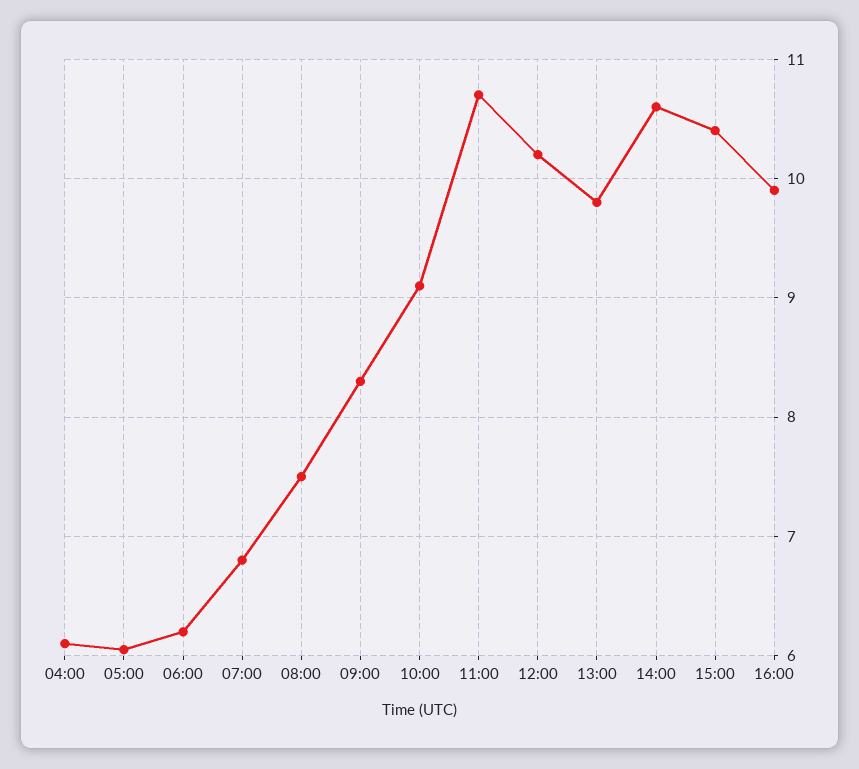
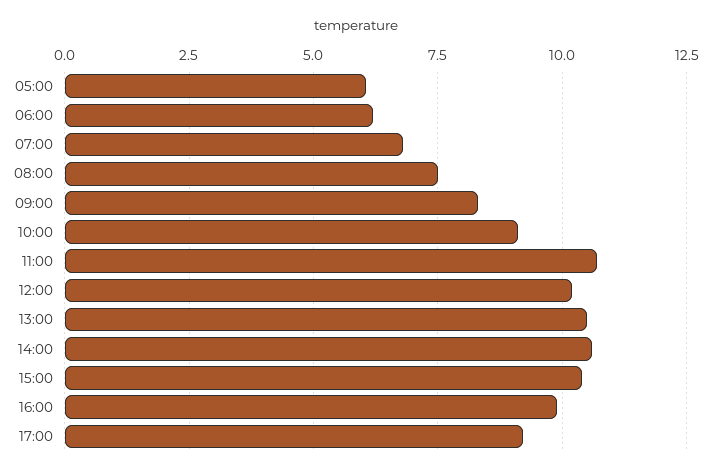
04:00: 6.1 -> none
13:00: 9.8 -> 10.5
17:00: none -> 9.25

